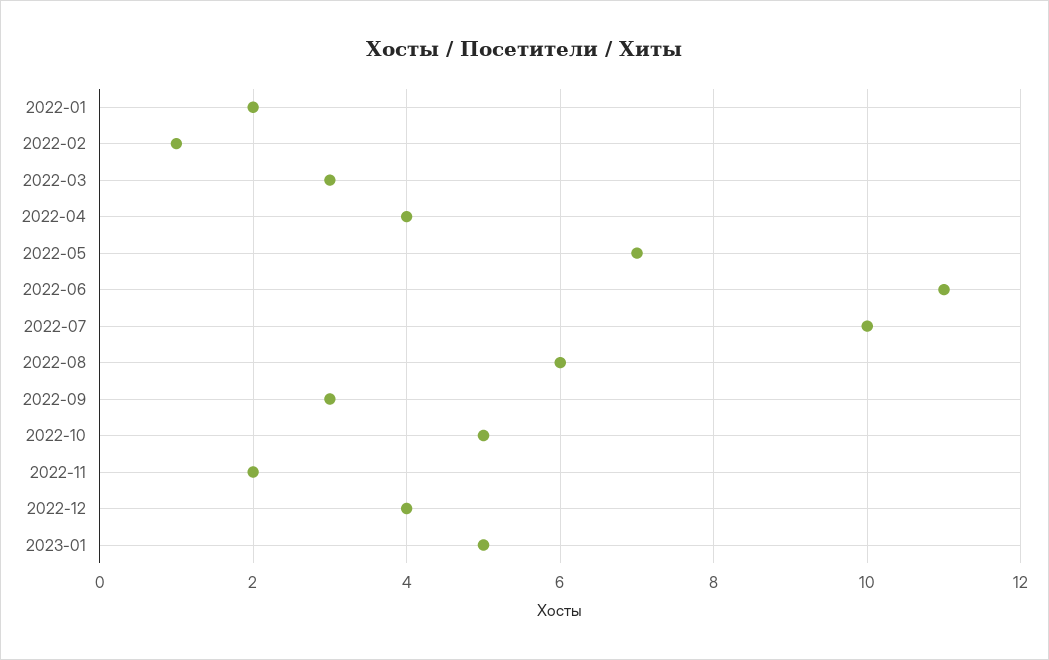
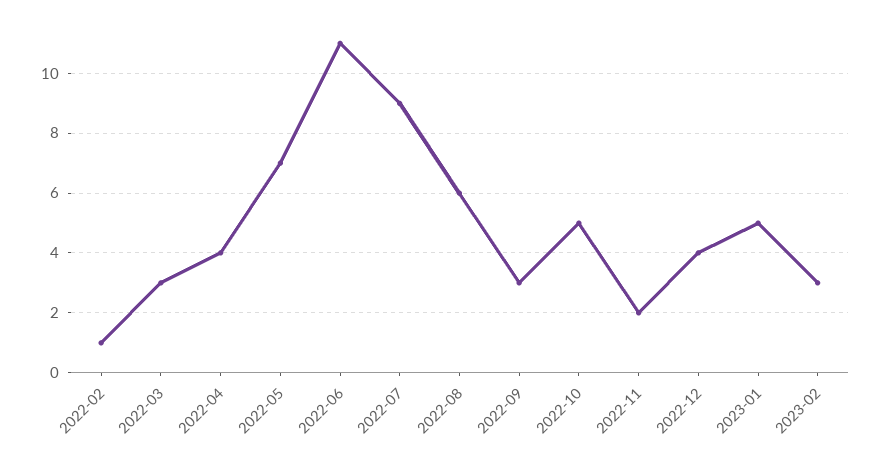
2022-01: 2 -> none
2022-07: 10 -> 9
2023-02: none -> 3

